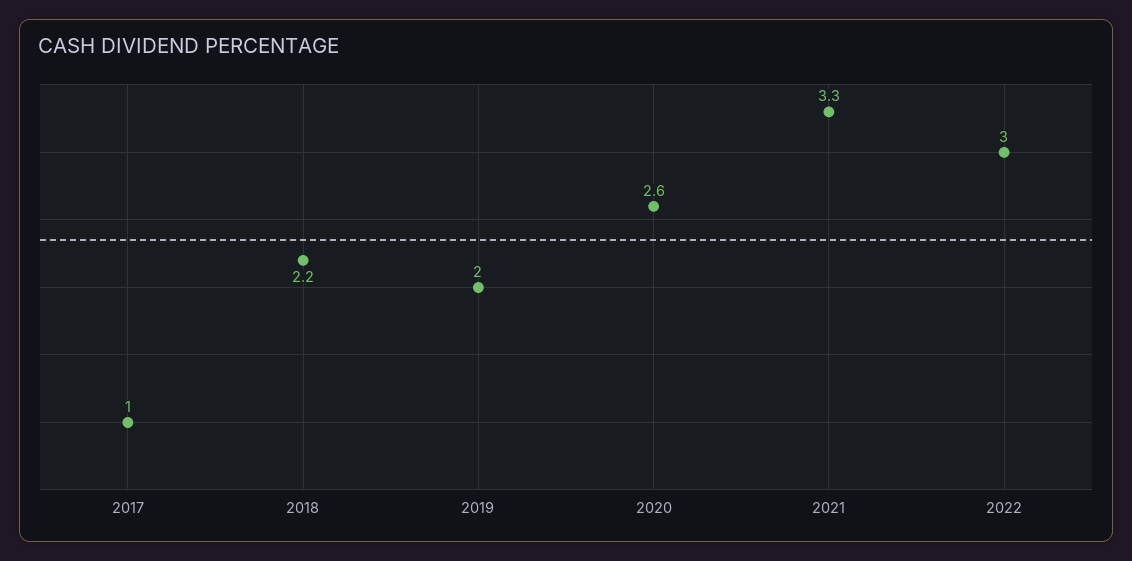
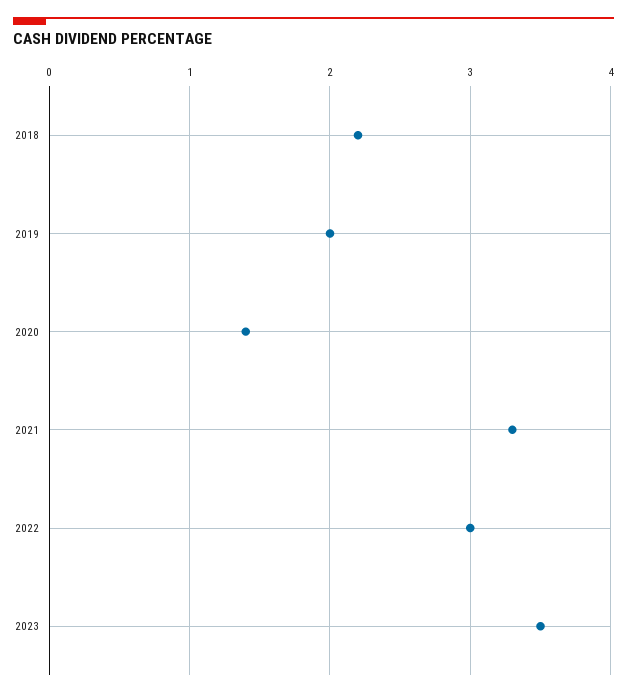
2017: 1 -> none
2020: 2.6 -> 1.4
2023: none -> 3.5

